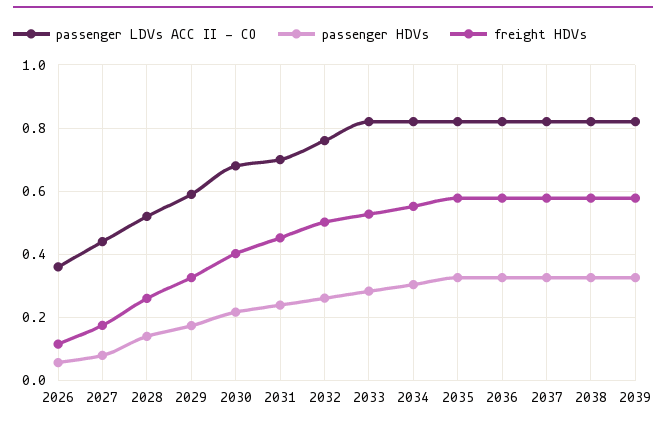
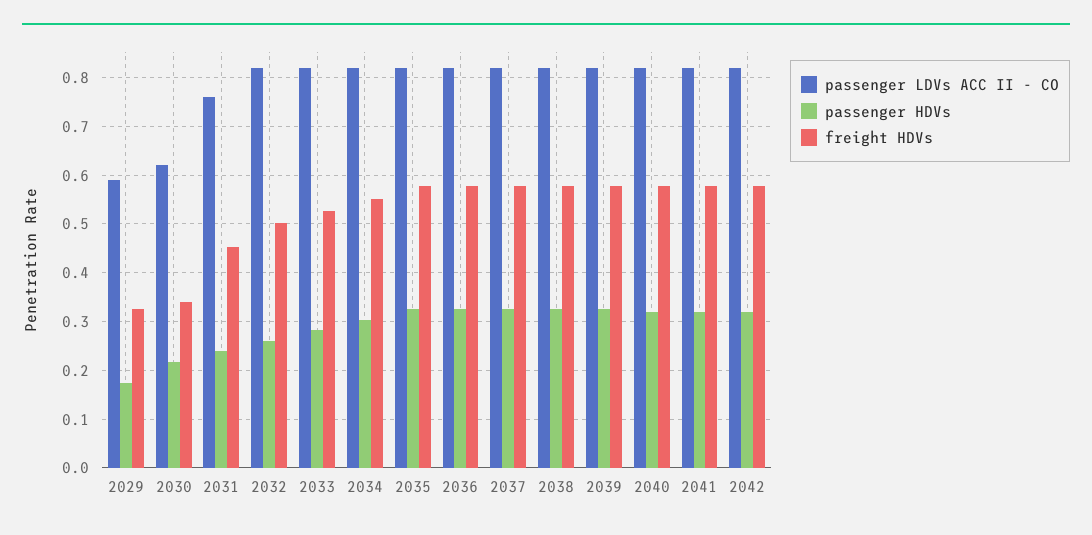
passenger LDVs ACC II - CO, 2026: 0.36 -> none
passenger HDVs, 2026: 0.06 -> none
freight HDVs, 2026: 0.12 -> none
passenger LDVs ACC II - CO, 2027: 0.44 -> none
passenger HDVs, 2027: 0.08 -> none
freight HDVs, 2027: 0.18 -> none
passenger LDVs ACC II - CO, 2028: 0.52 -> none
passenger HDVs, 2028: 0.14 -> none
freight HDVs, 2028: 0.26 -> none
passenger LDVs ACC II - CO, 2030: 0.68 -> 0.62
freight HDVs, 2030: 0.4 -> 0.34
passenger LDVs ACC II - CO, 2031: 0.7 -> 0.76
passenger LDVs ACC II - CO, 2032: 0.76 -> 0.82
passenger LDVs ACC II - CO, 2040: none -> 0.82
passenger HDVs, 2040: none -> 0.32
freight HDVs, 2040: none -> 0.58
passenger LDVs ACC II - CO, 2041: none -> 0.82
passenger HDVs, 2041: none -> 0.32
freight HDVs, 2041: none -> 0.58
passenger LDVs ACC II - CO, 2042: none -> 0.82
passenger HDVs, 2042: none -> 0.32
freight HDVs, 2042: none -> 0.58

